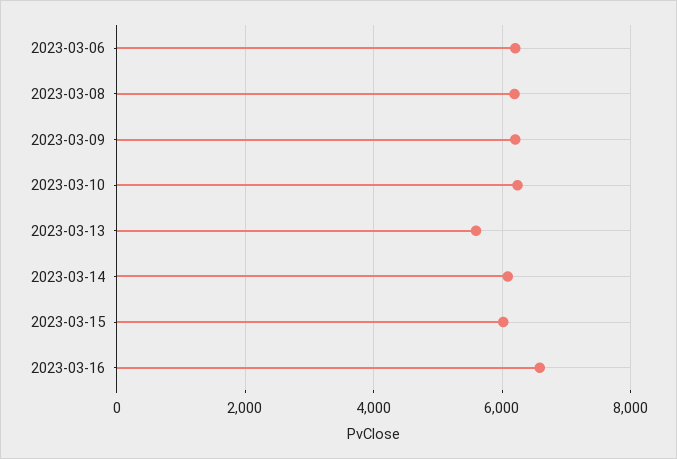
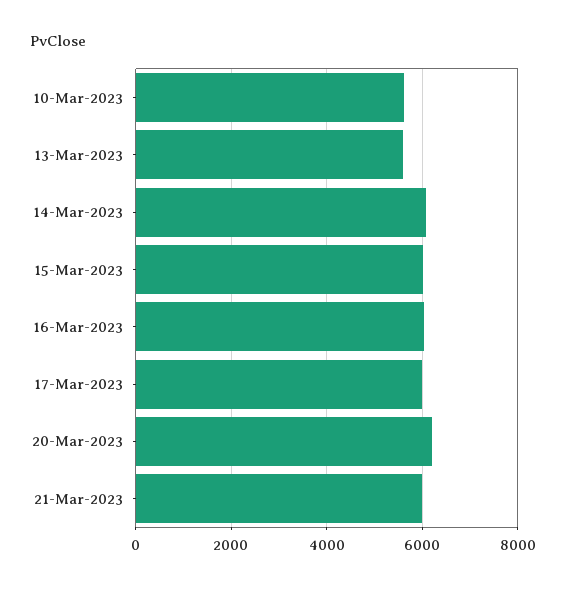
2023-03-06: 6200 -> none
2023-03-08: 6200 -> none
2023-03-09: 6200 -> none
2023-03-10: 6200 -> 5600
2023-03-16: 6600 -> 6000
17-Mar-2023: none -> 6000
20-Mar-2023: none -> 6200
21-Mar-2023: none -> 6000

